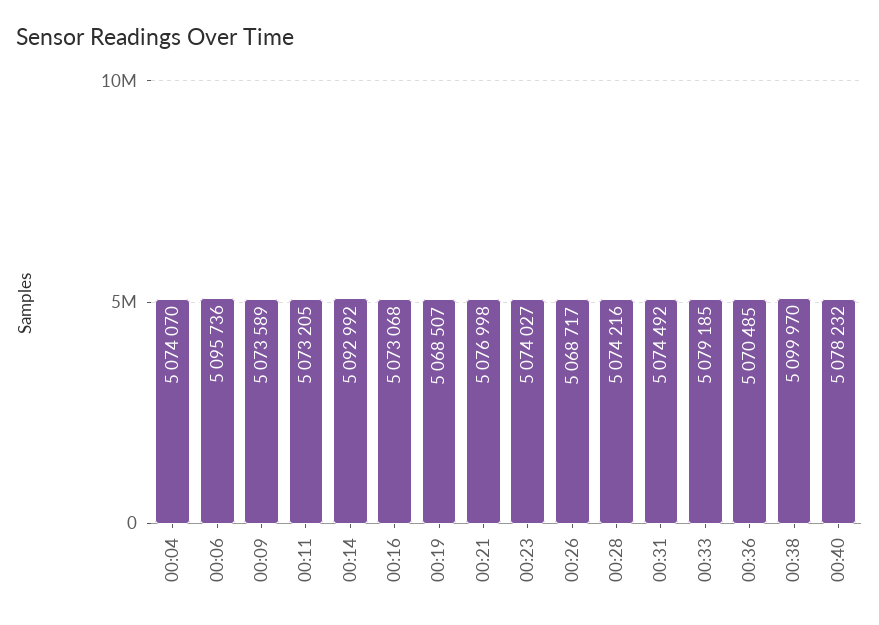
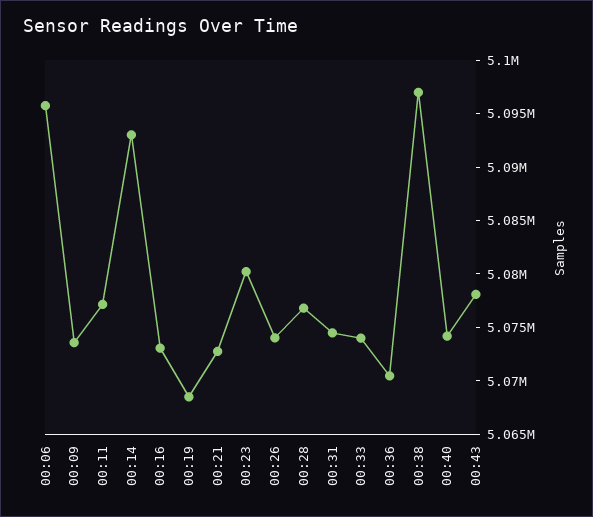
00:04: 5074070 -> none
00:11: 5073205 -> 5077000
00:21: 5076998 -> 5073000
00:23: 5074027 -> 5080000
00:26: 5068717 -> 5074000
00:28: 5074216 -> 5077000
00:33: 5079185 -> 5074000
00:38: 5099970 -> 5097000
00:40: 5078232 -> 5074000
00:43: none -> 5078000

